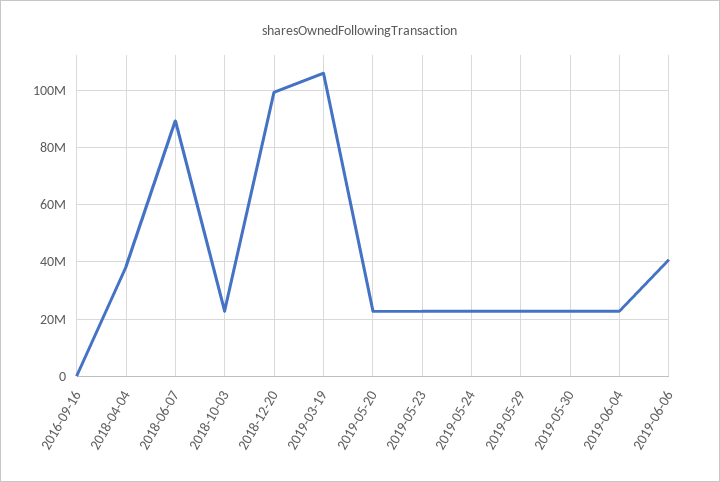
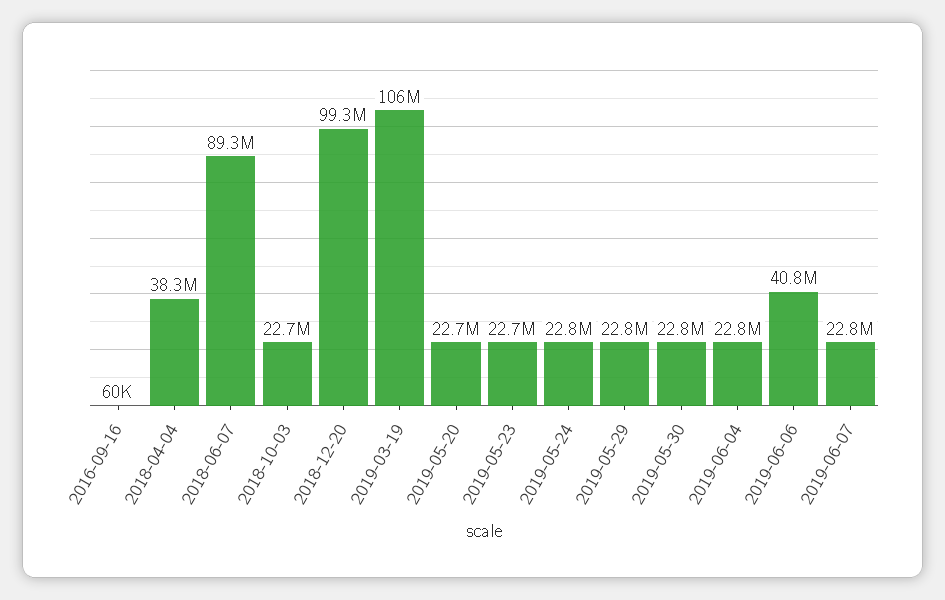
2019-06-07: none -> 22800000

